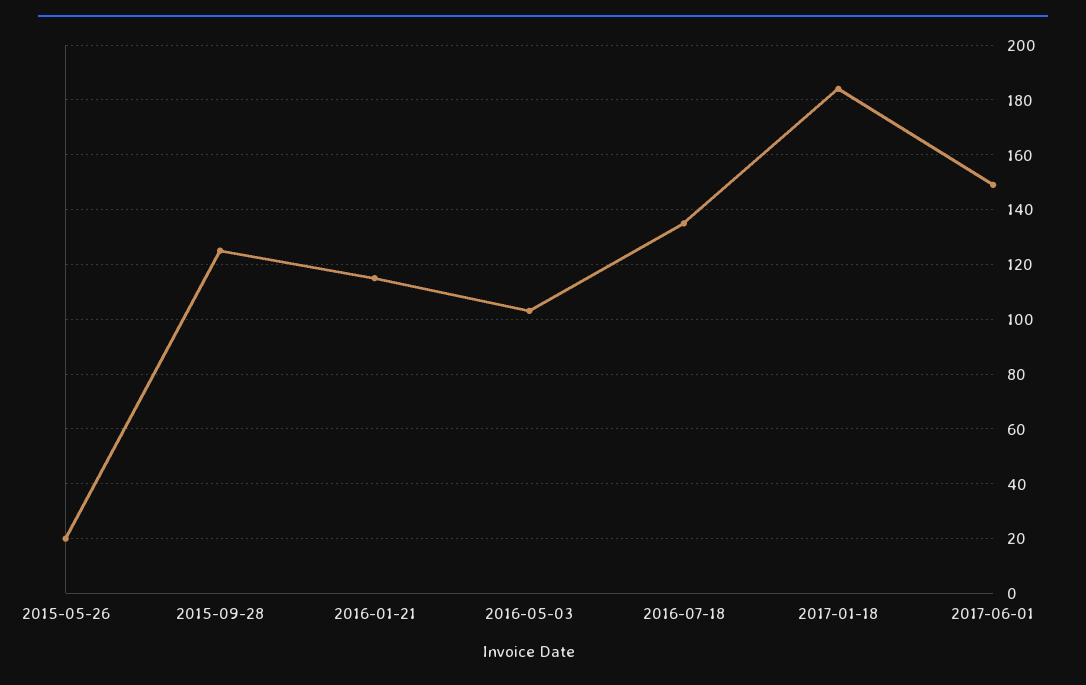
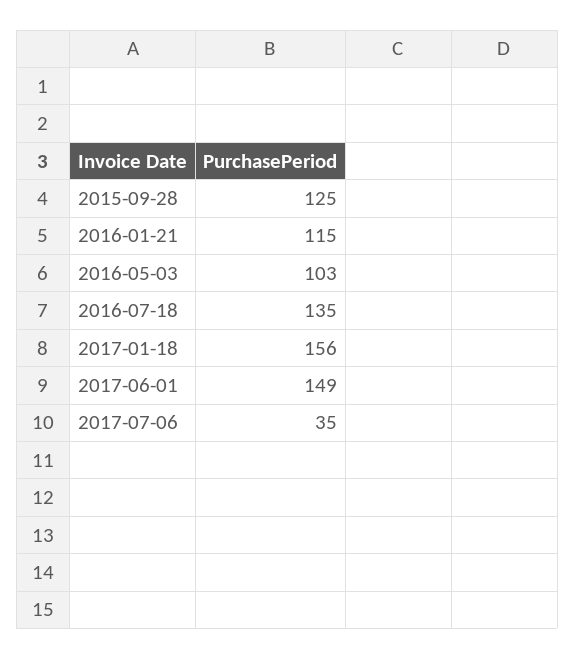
2015-05-26: 20 -> none
2017-01-18: 185 -> 156
2017-07-06: none -> 35

